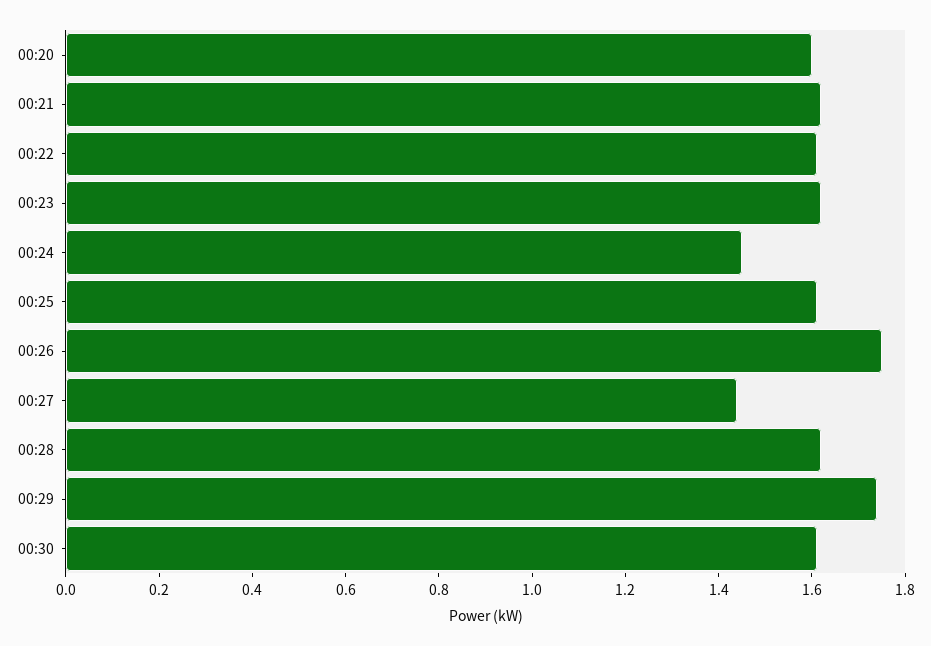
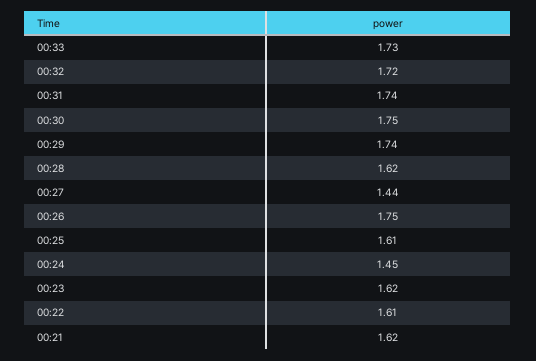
00:20: 1.6 -> none
00:30: 1.6 -> 1.75
00:33: none -> 1.73
00:32: none -> 1.72
00:31: none -> 1.74

